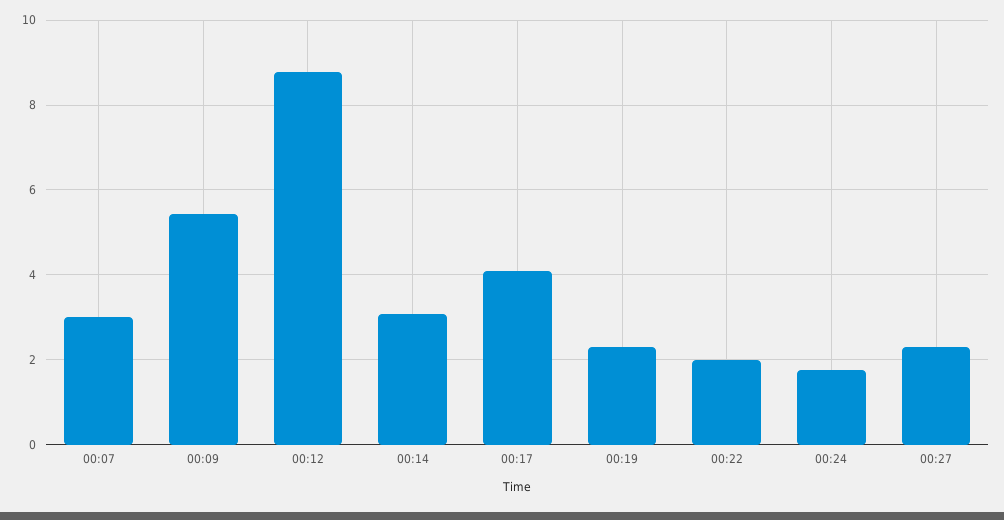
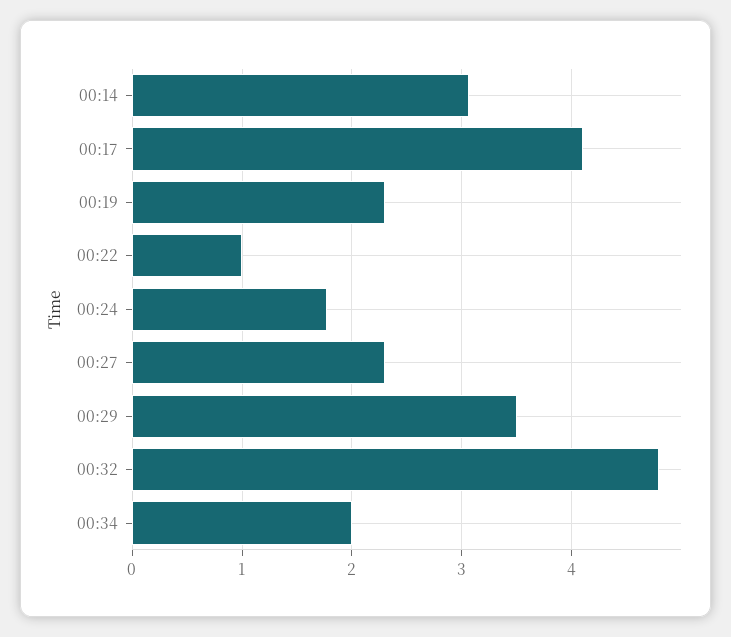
00:07: 3 -> none
00:09: 5.4 -> none
00:12: 8.8 -> none
00:22: 2 -> 1
00:29: none -> 3.5
00:32: none -> 4.8
00:34: none -> 2

